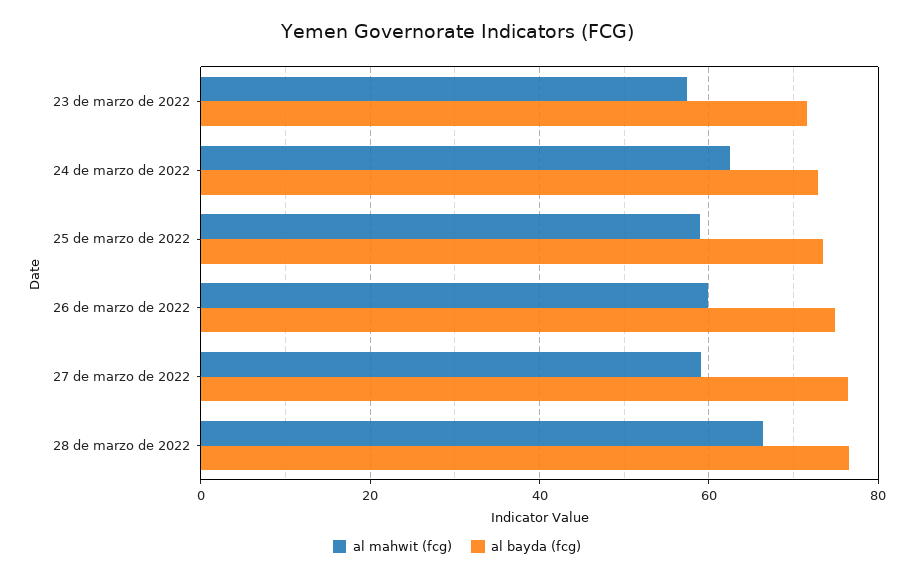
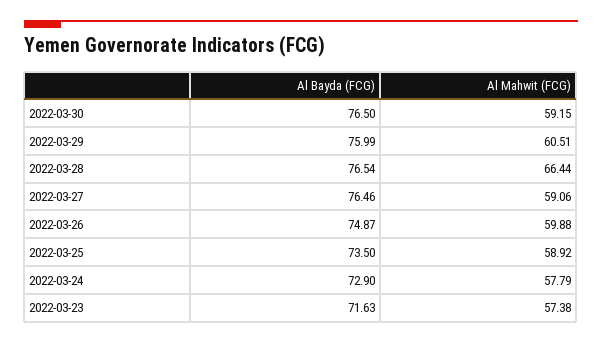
al mahwit (fcg), 24 de marzo de 2022: 62 -> 57.79
al bayda (fcg), 2022-03-30: none -> 76.5
al mahwit (fcg), 2022-03-30: none -> 59.15
al bayda (fcg), 2022-03-29: none -> 75.99
al mahwit (fcg), 2022-03-29: none -> 60.51

